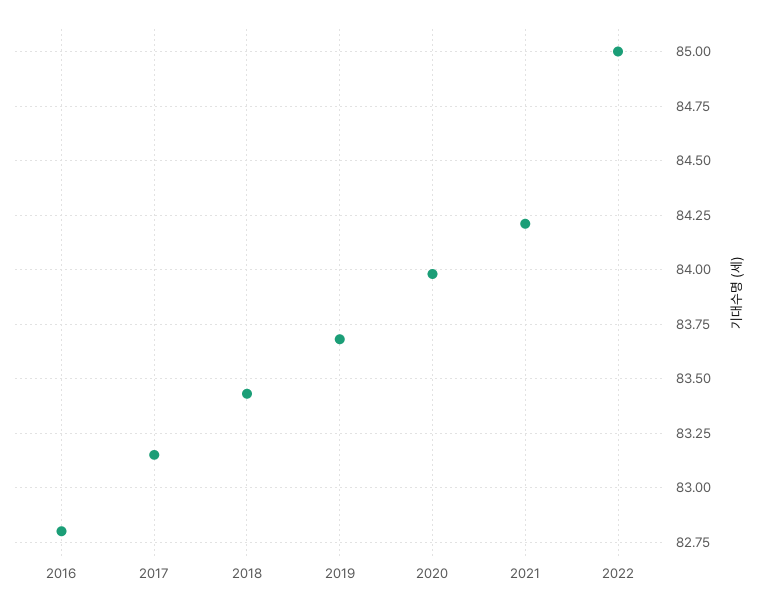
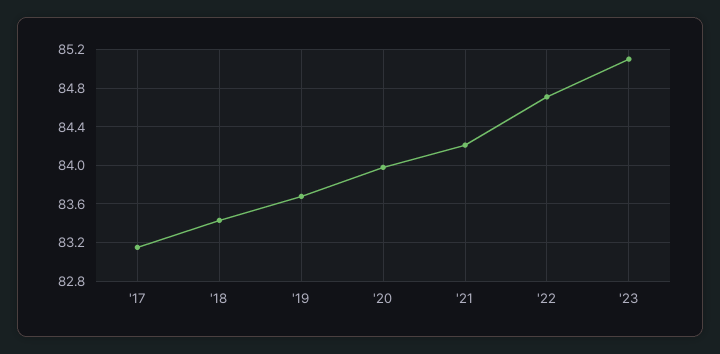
2016: 82.8 -> none
2022: 85 -> 84.7
'23: none -> 85.1

